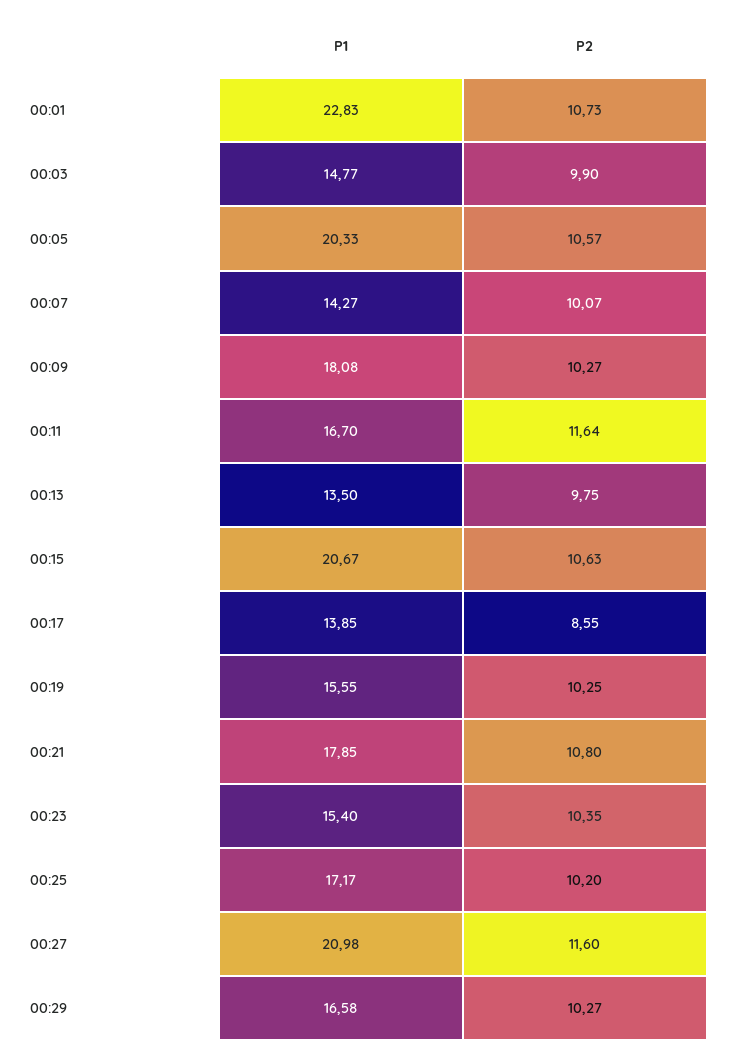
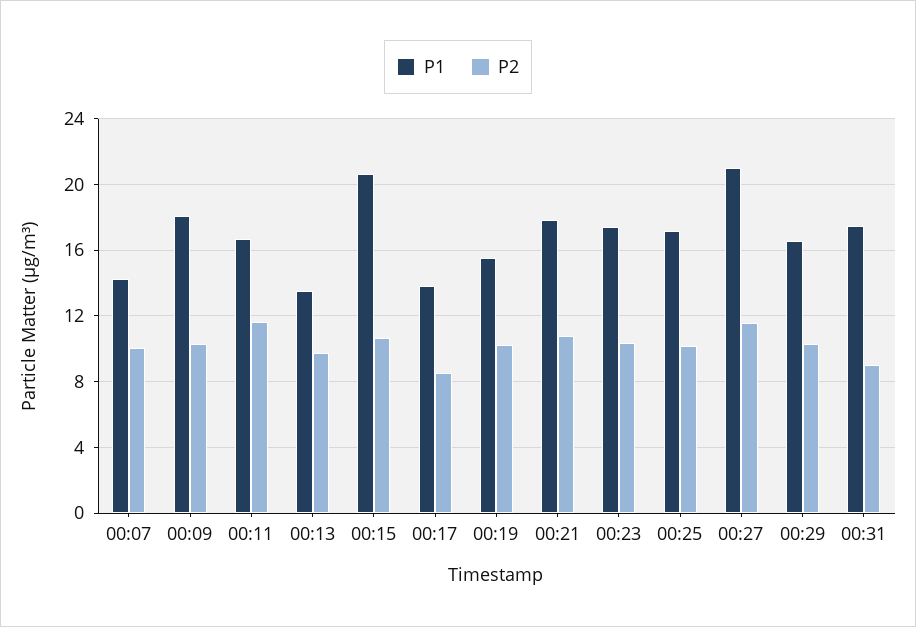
P1, 00:01: 22.83 -> none
P2, 00:01: 10.73 -> none
P1, 00:03: 14.77 -> none
P2, 00:03: 9.9 -> none
P1, 00:05: 20.33 -> none
P2, 00:05: 10.57 -> none
P1, 00:23: 15.4 -> 17.5
P1, 00:31: none -> 17.5
P2, 00:31: none -> 9

